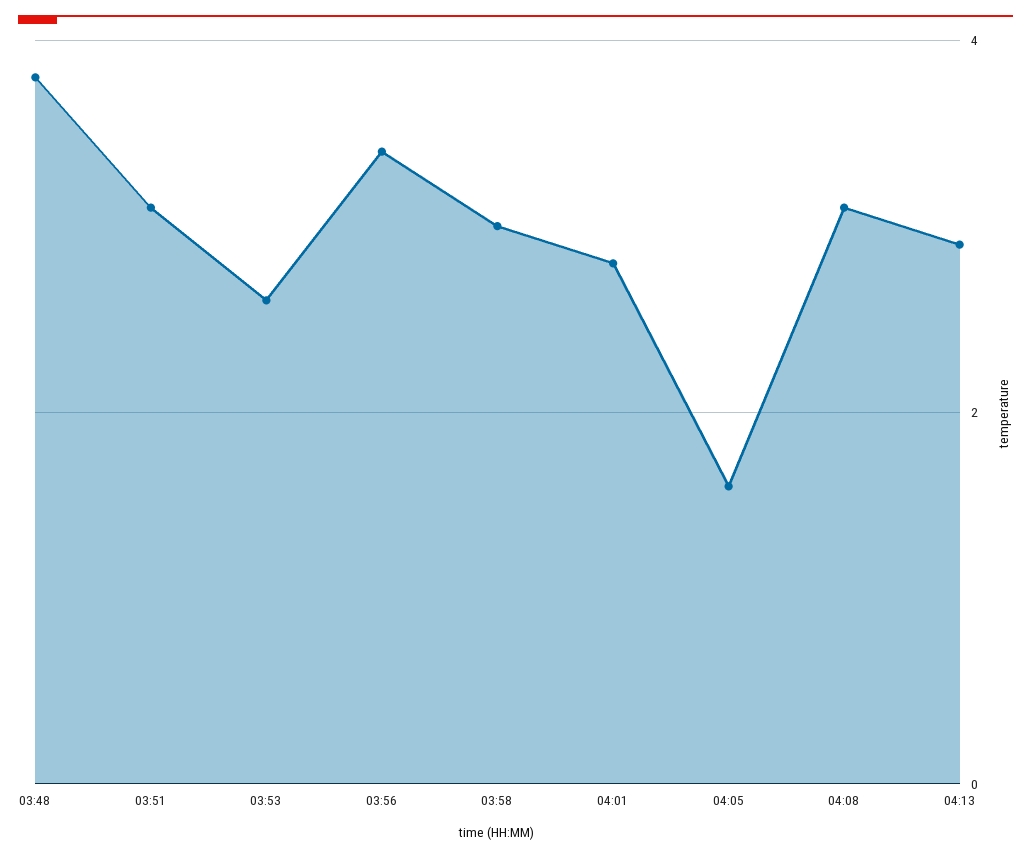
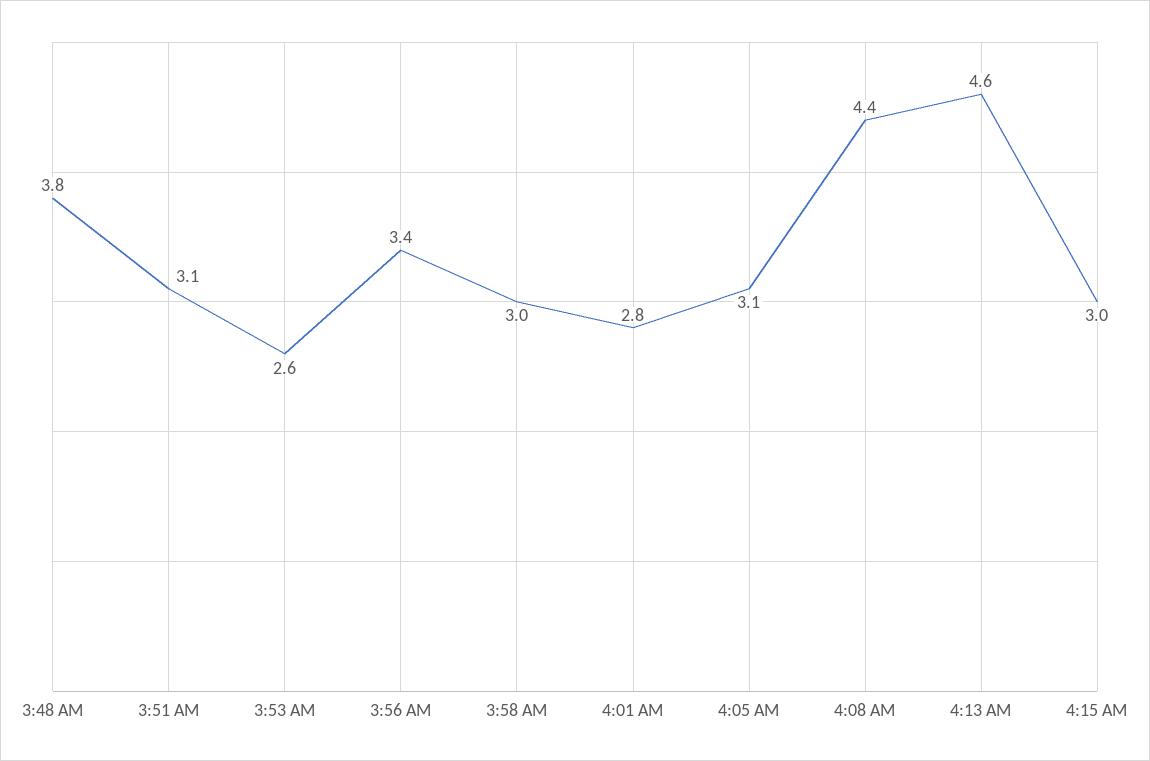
04:05: 1.5 -> 3.1
04:08: 3 -> 4.4
04:13: 3 -> 4.6
4:15 AM: none -> 3

